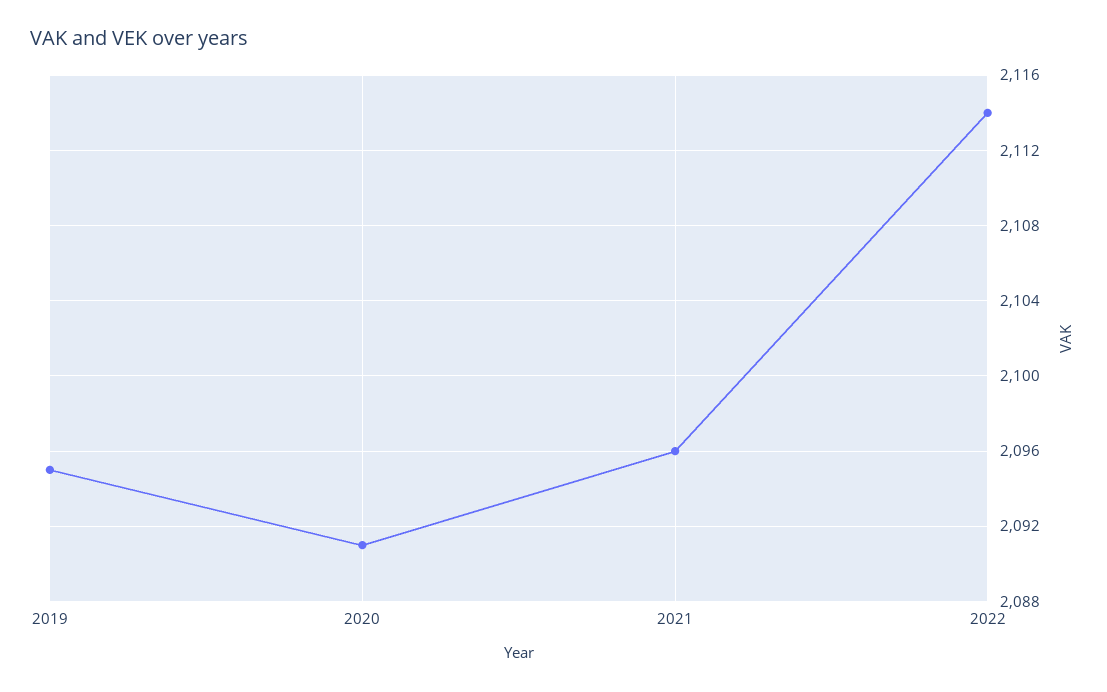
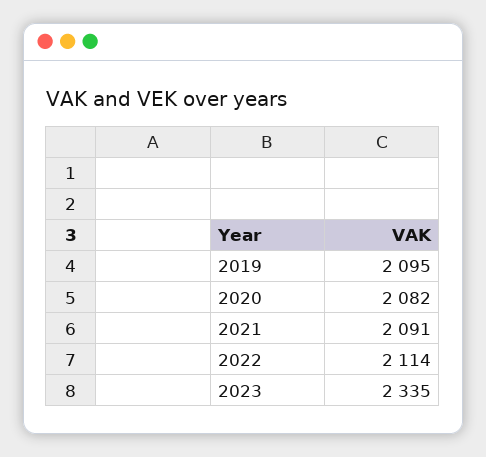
2020: 2091 -> 2082
2021: 2096 -> 2091
2023: none -> 2335

